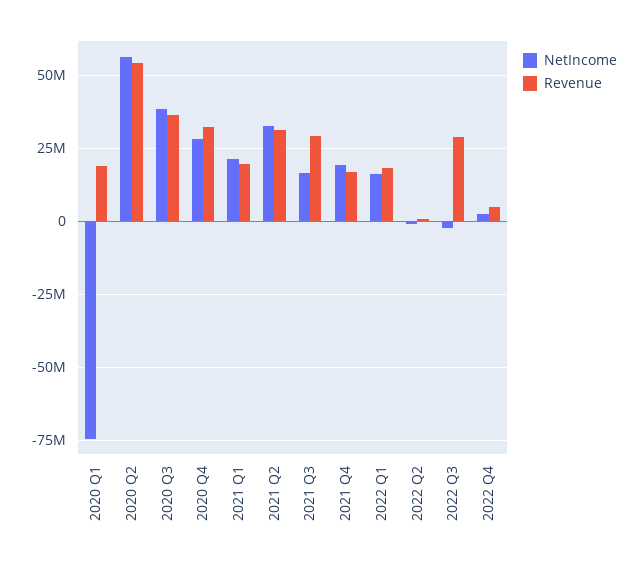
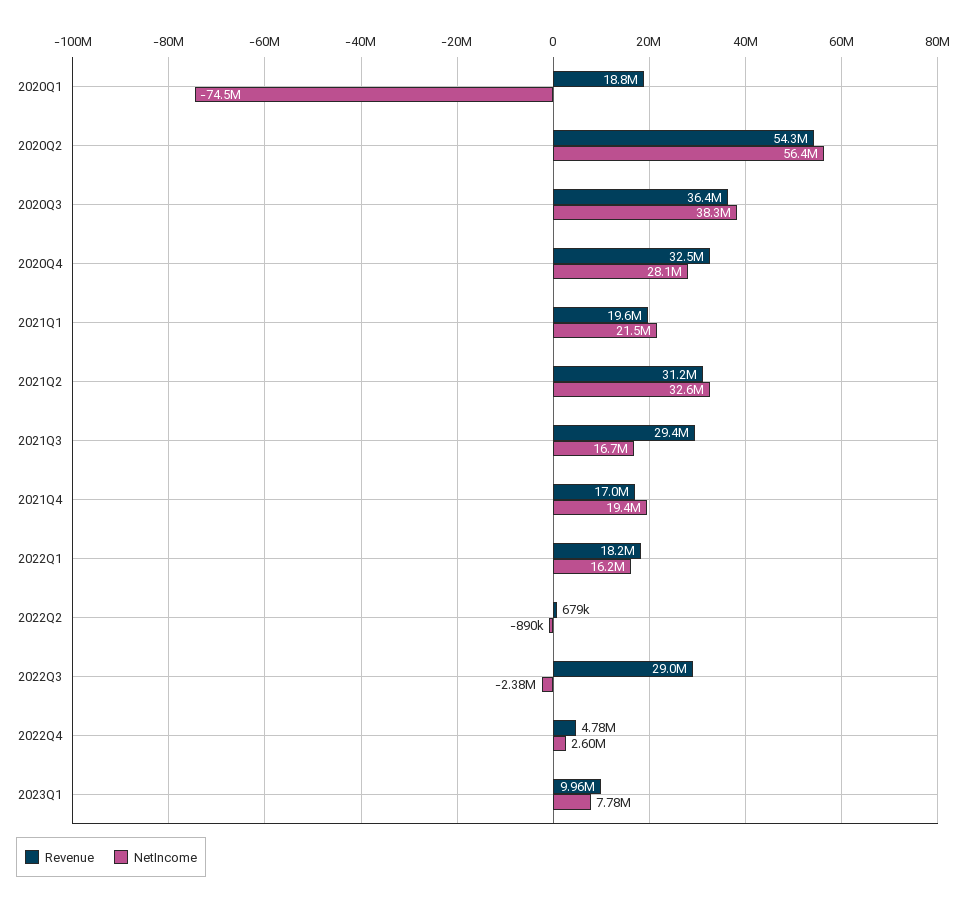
Revenue, 2023Q1: none -> 9960000
NetIncome, 2023Q1: none -> 7780000

